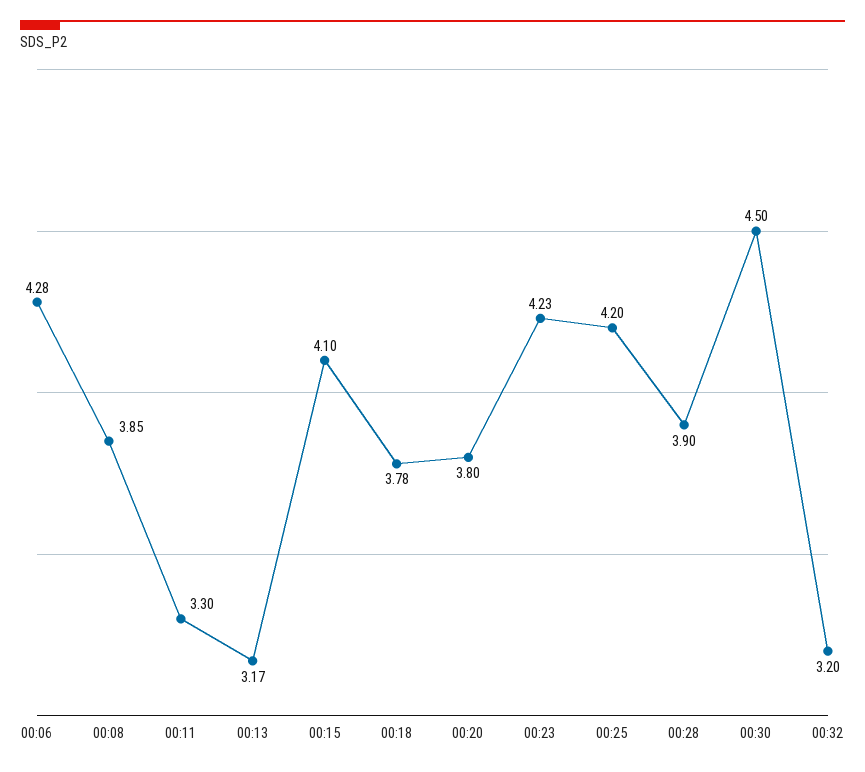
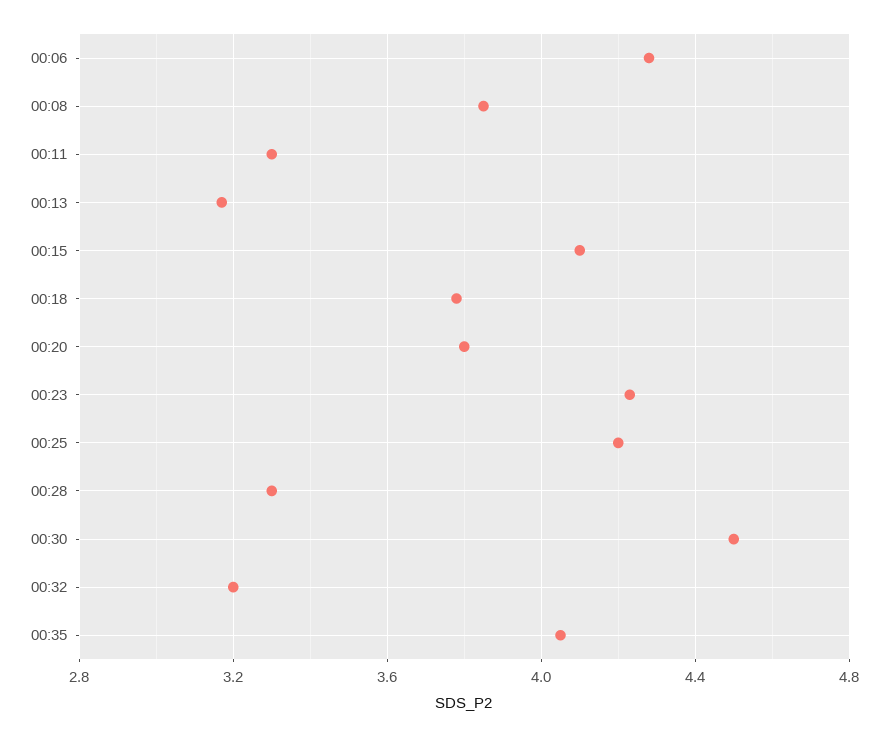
00:28: 3.9 -> 3.3
00:35: none -> 4.05

